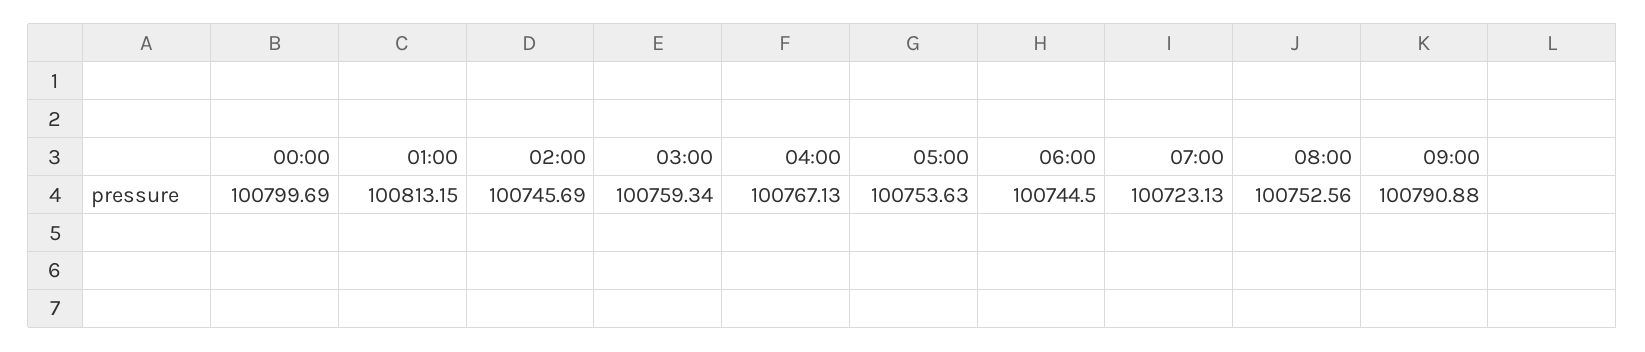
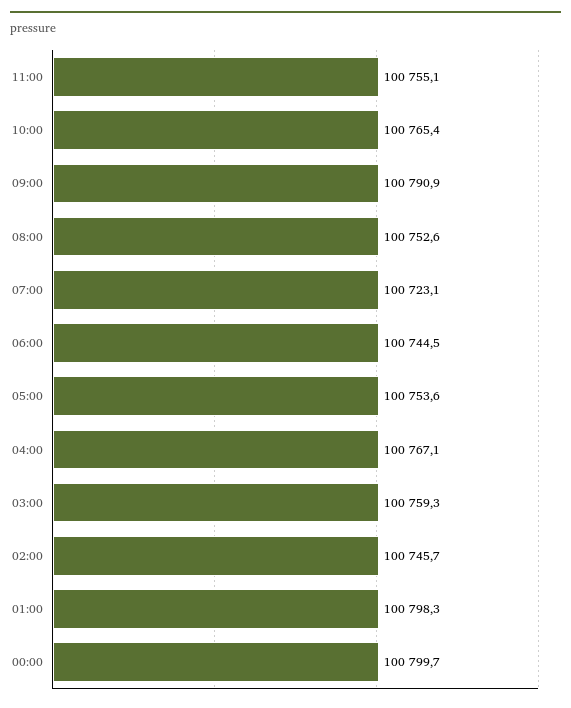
01:00: 100813.15 -> 100798.3
11:00: none -> 100755.1
10:00: none -> 100765.4

